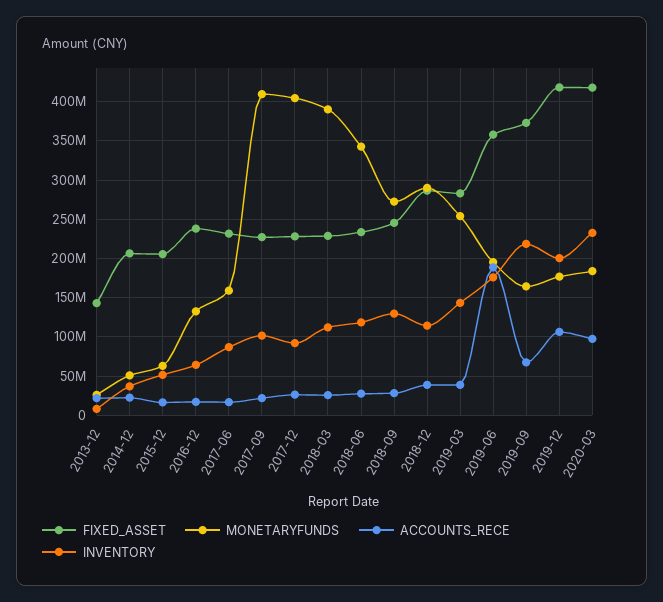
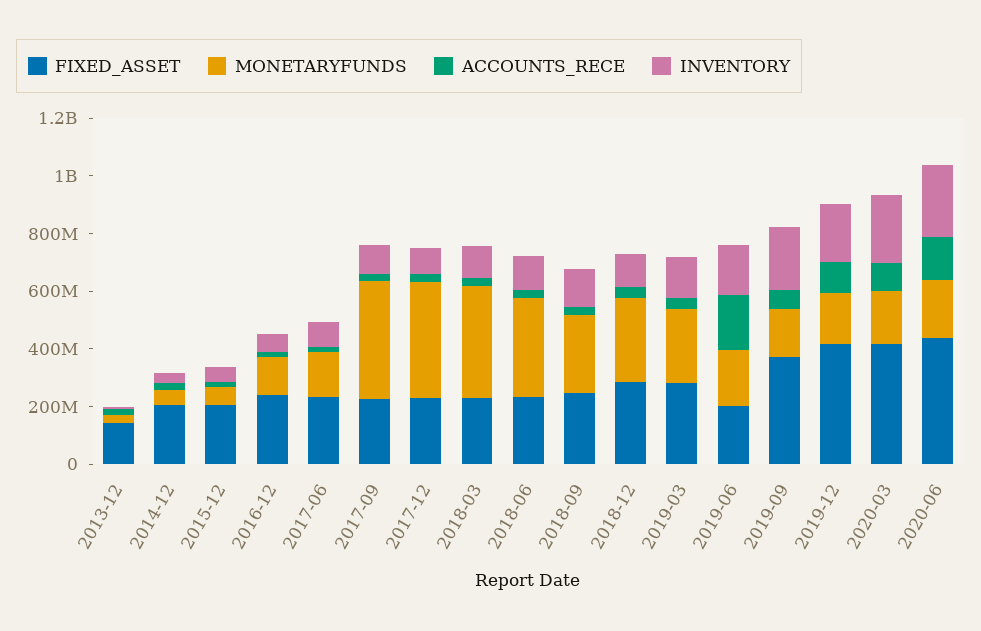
FIXED_ASSET, 2019-06: 360000000 -> 200000000
FIXED_ASSET, 2020-06: none -> 450000000
MONETARYFUNDS, 2020-06: none -> 200000000
ACCOUNTS_RECE, 2020-06: none -> 150000000
INVENTORY, 2020-06: none -> 250000000

